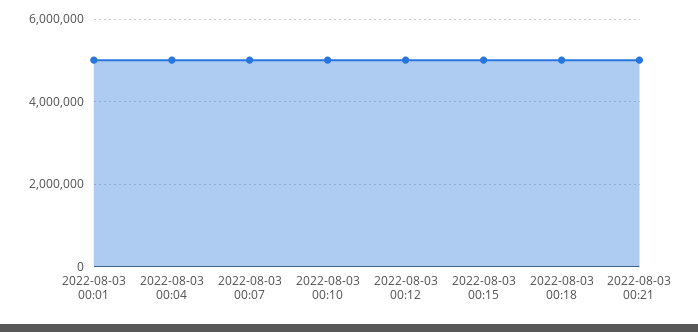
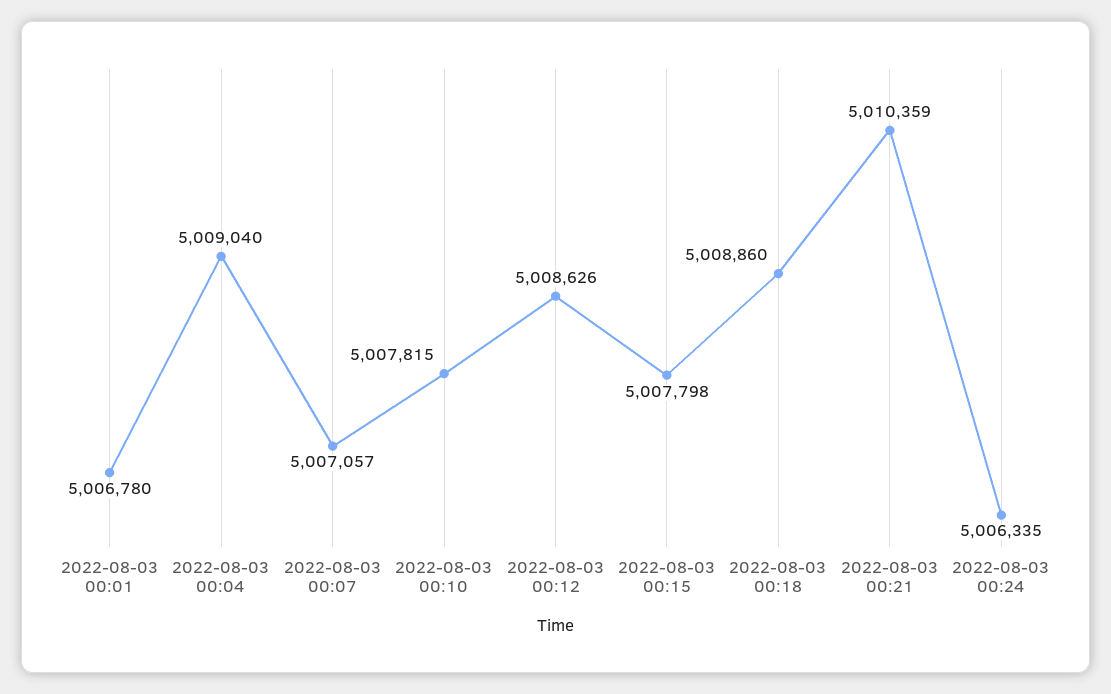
2022-08-03 00:24: none -> 5006335

